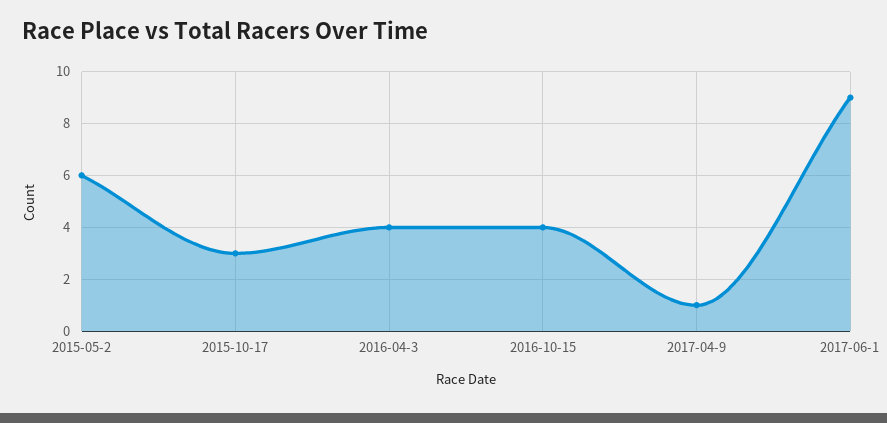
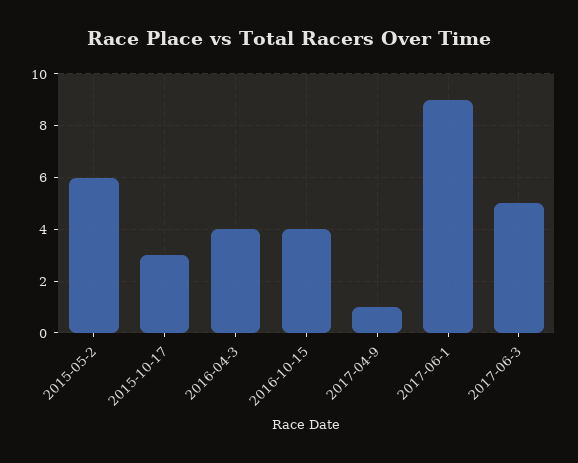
2017-06-3: none -> 5

